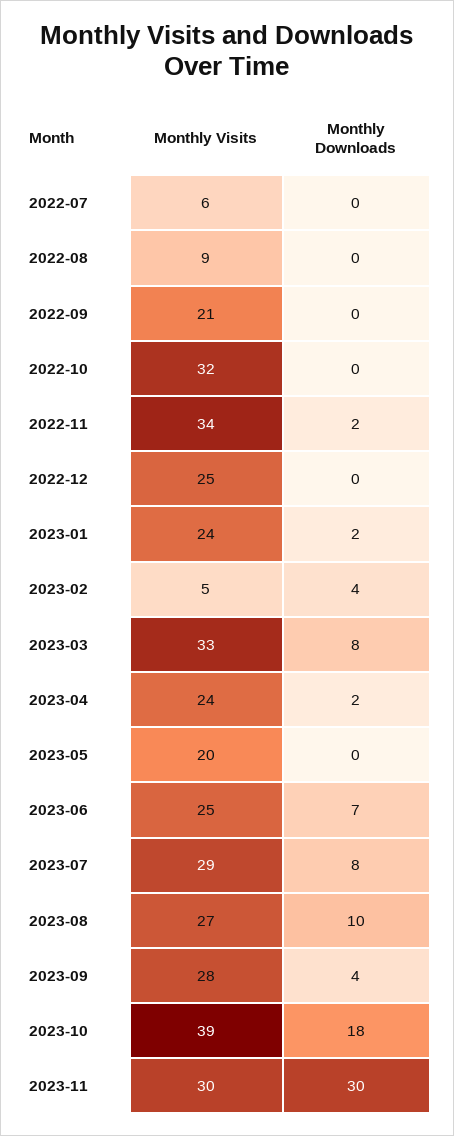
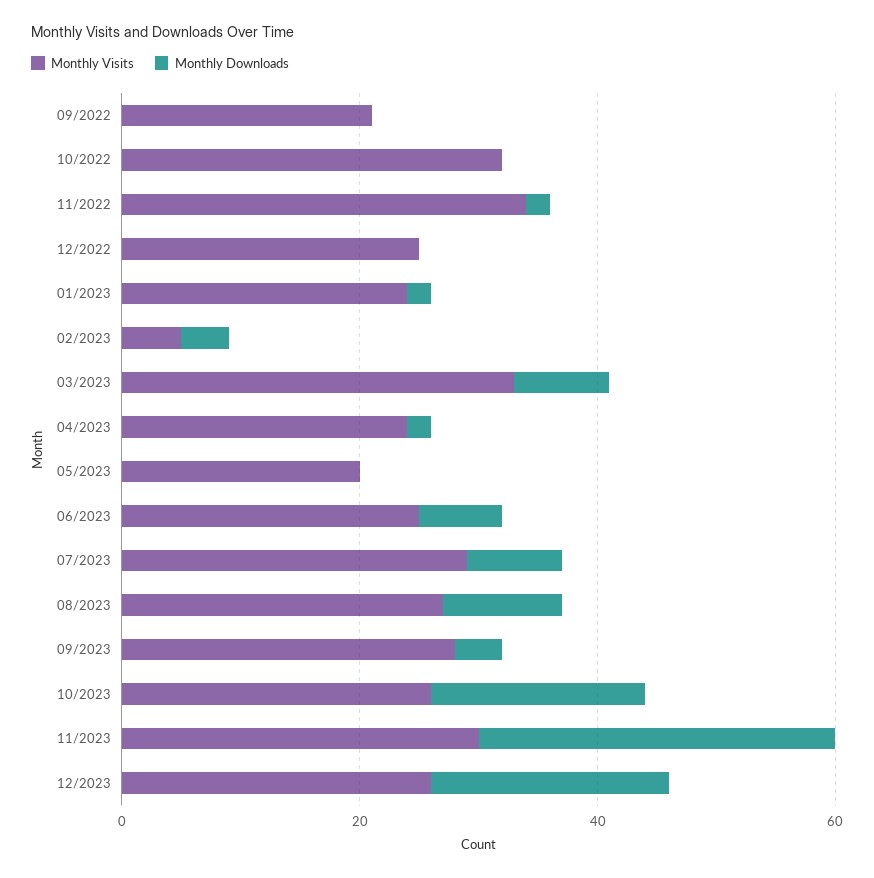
Monthly Visits, 2022-07: 6 -> none
Monthly Downloads, 2022-07: 0 -> none
Monthly Visits, 2022-08: 9 -> none
Monthly Downloads, 2022-08: 0 -> none
Monthly Visits, 2023-10: 39 -> 25
Monthly Visits, 12/2023: none -> 25
Monthly Downloads, 12/2023: none -> 20

